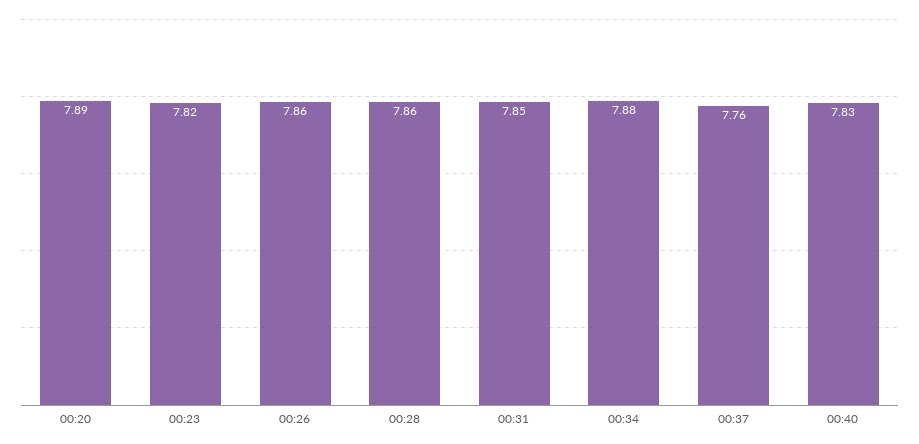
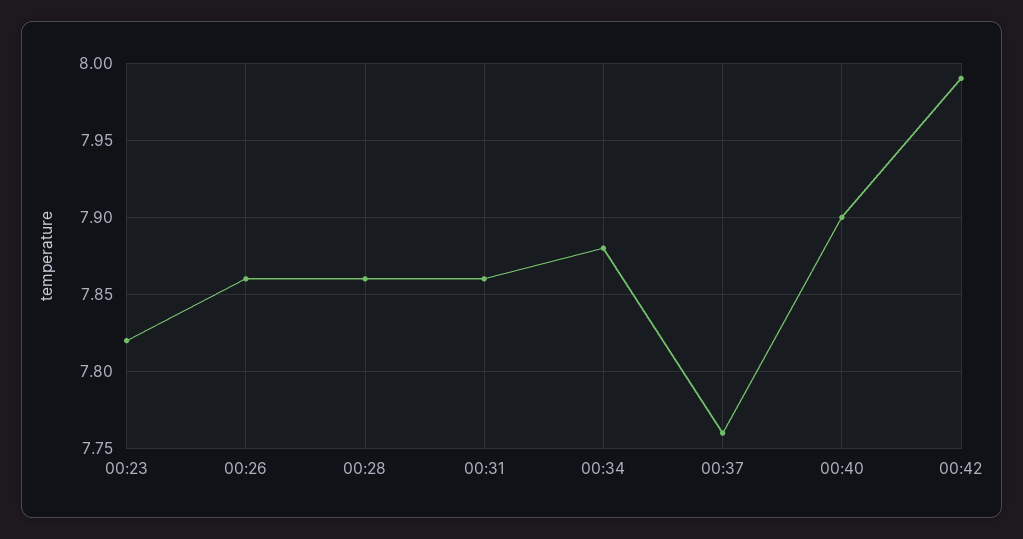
00:20: 7.89 -> none
00:31: 7.85 -> 7.86
00:40: 7.83 -> 7.9
00:42: none -> 7.99

